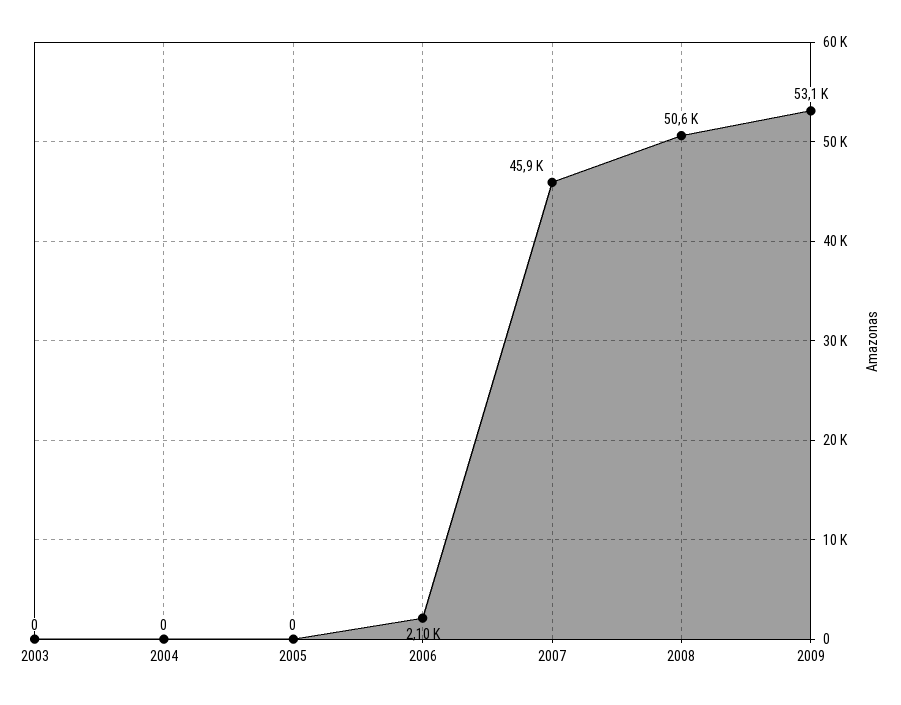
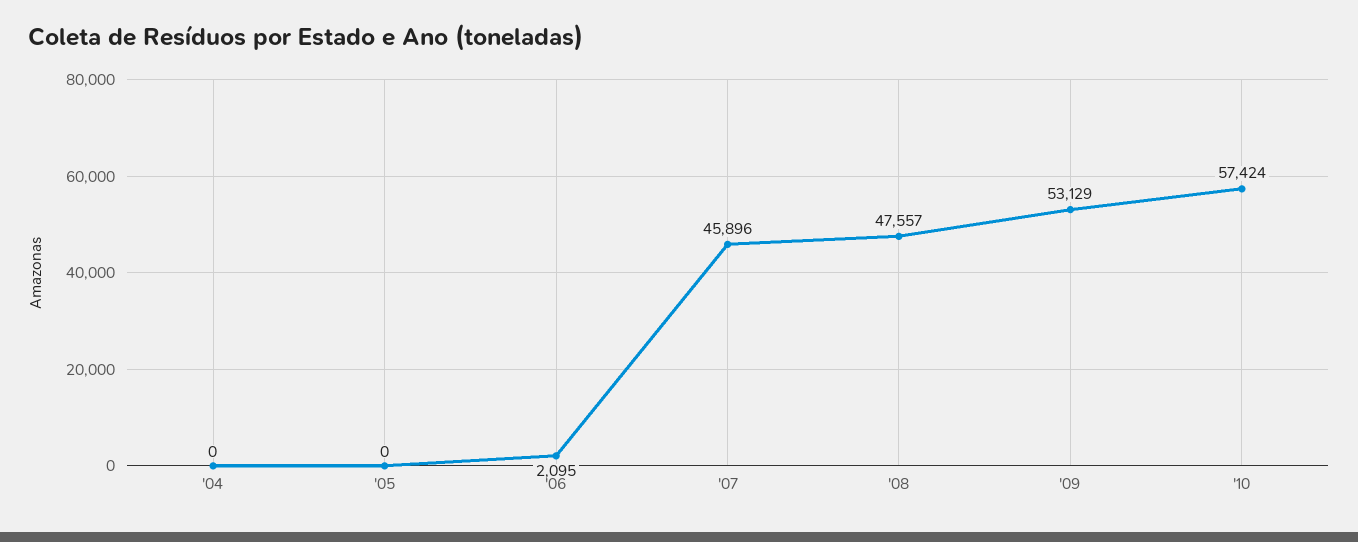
2003: 0 -> none
2008: 50600 -> 47557
'10: none -> 57424

